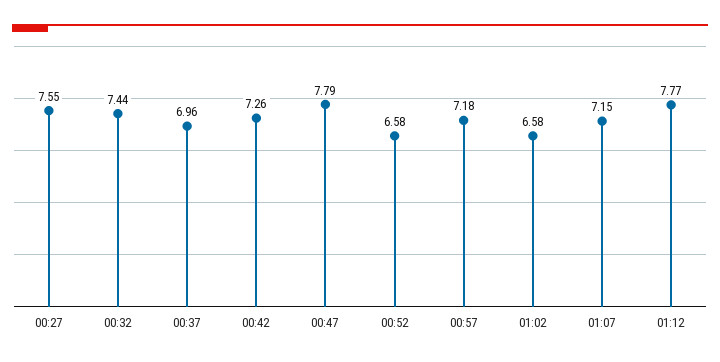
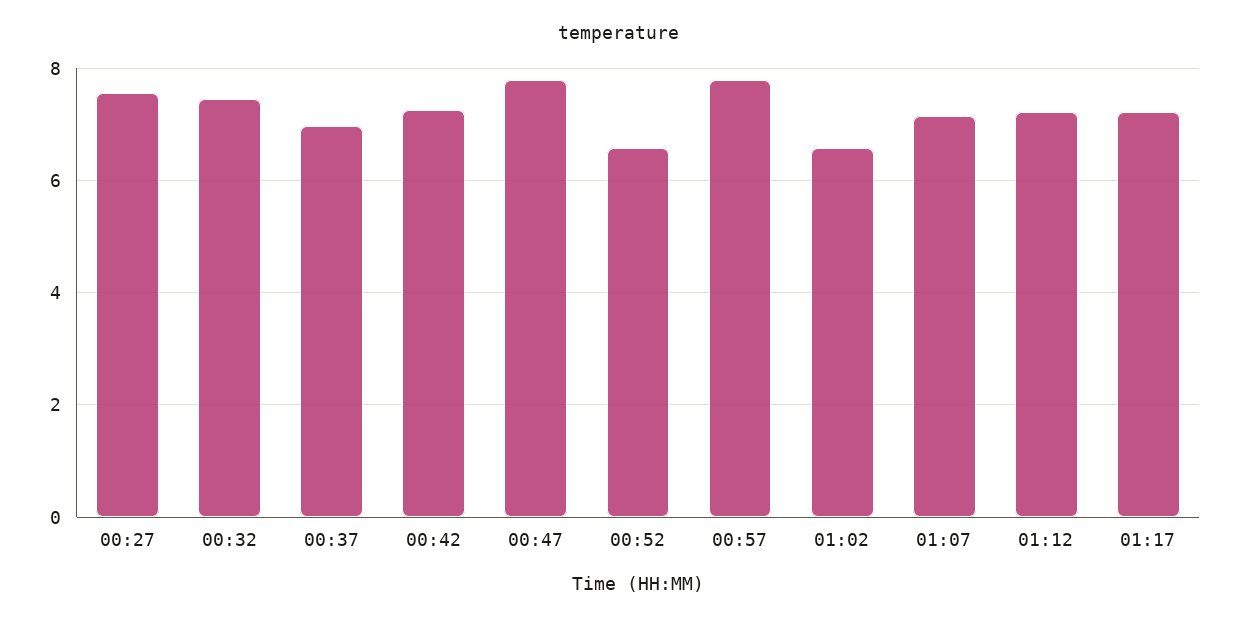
00:57: 7.18 -> 7.8
01:12: 7.77 -> 7.2
01:17: none -> 7.2

